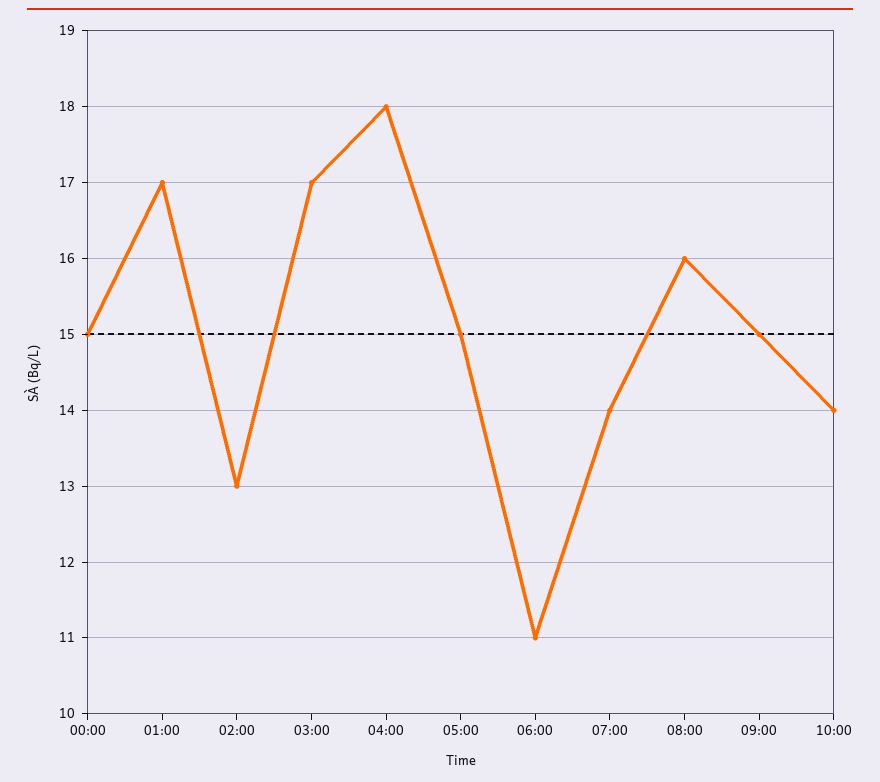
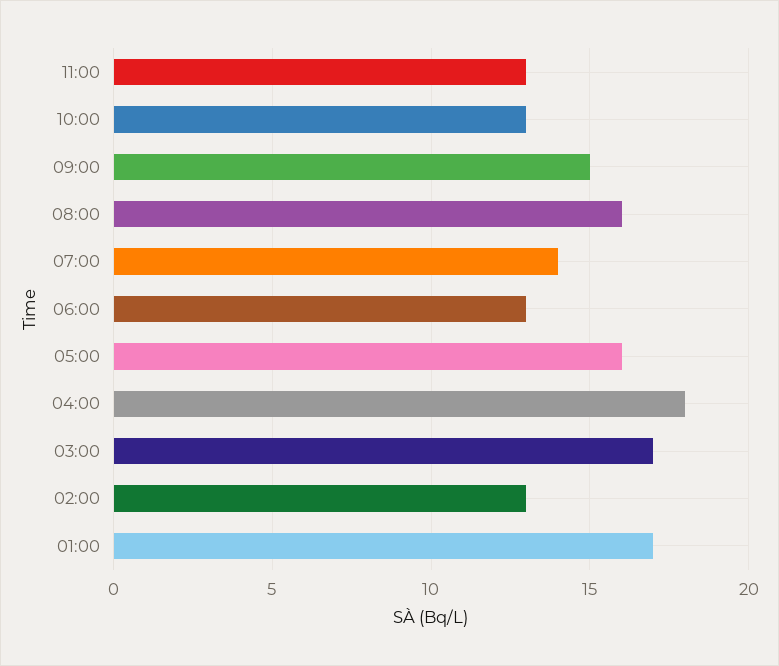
00:00: 15 -> none
05:00: 15 -> 16
06:00: 11 -> 13
10:00: 14 -> 13
11:00: none -> 13

